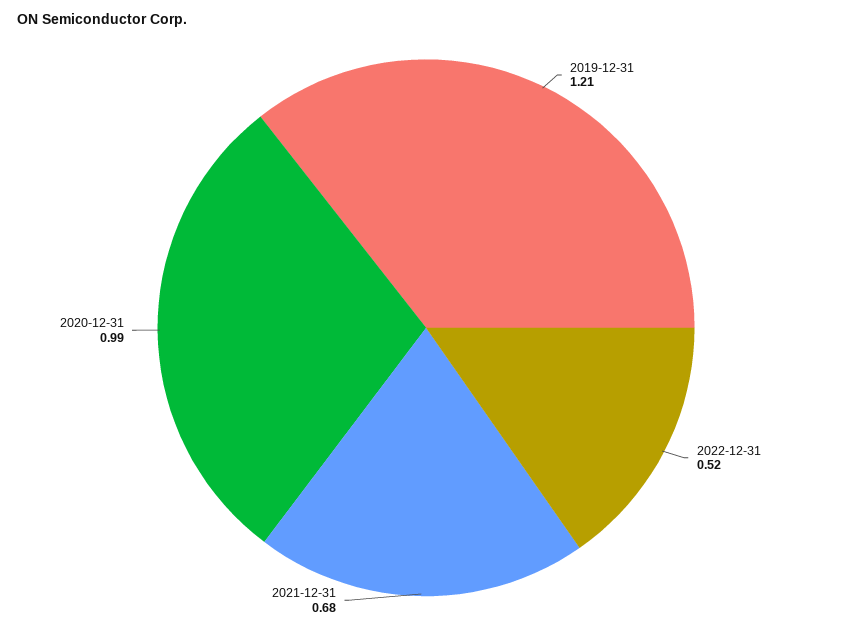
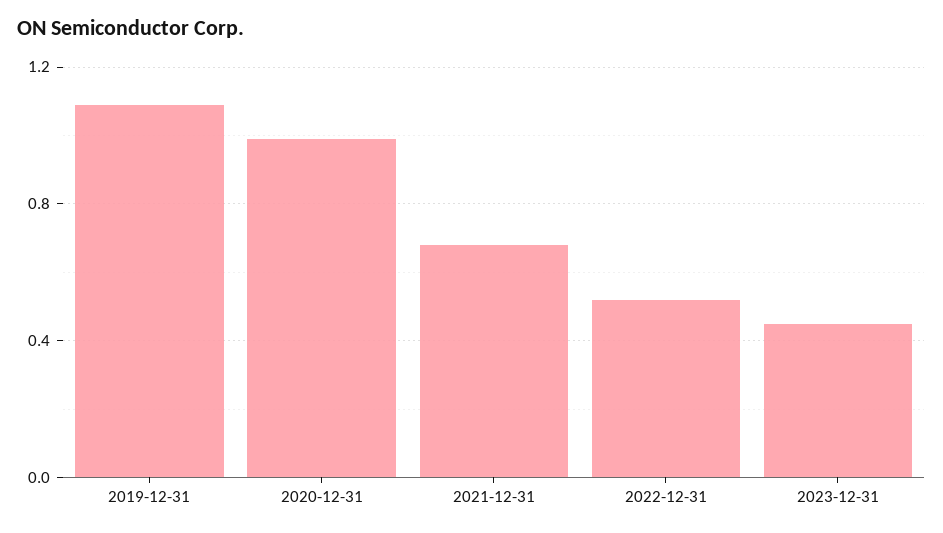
2019-12-31: 1.21 -> 1.1
2023-12-31: none -> 0.45

